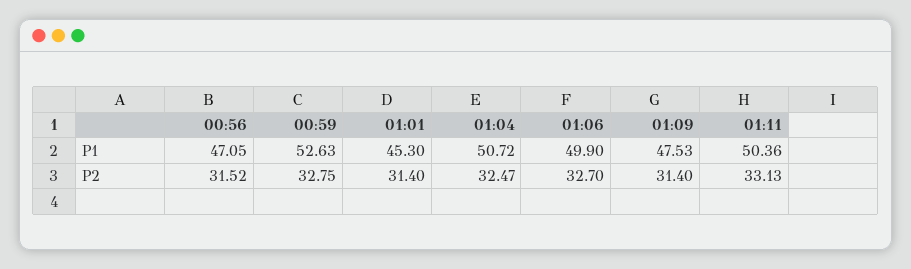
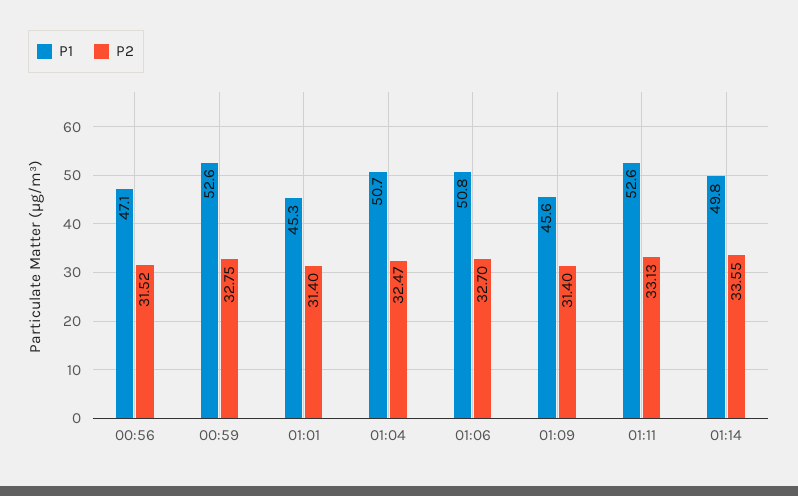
P1, 01:06: 49.9 -> 50.8
P1, 01:09: 47.53 -> 45.6
P1, 01:11: 50.36 -> 52.6
P1, 01:14: none -> 49.8
P2, 01:14: none -> 33.55

